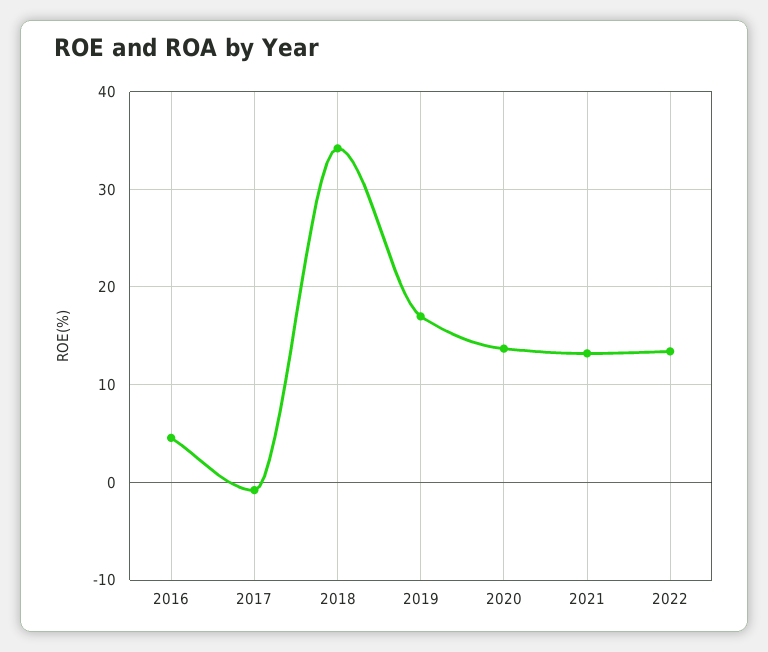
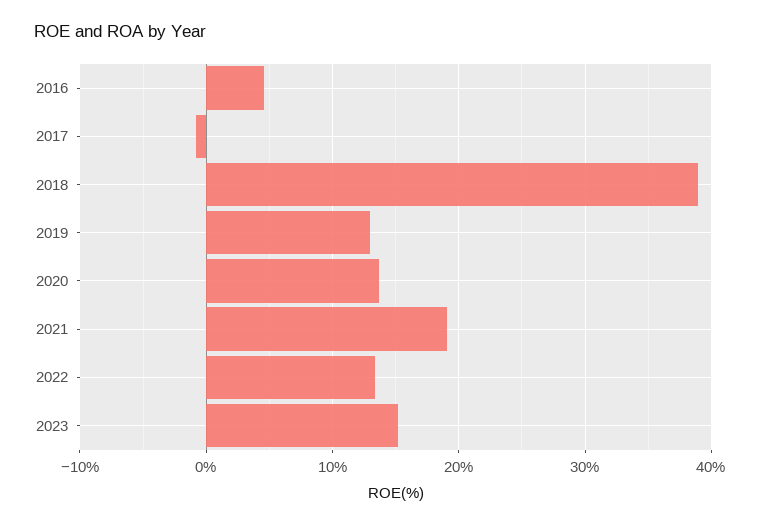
2018: 34 -> 39
2019: 17 -> 13
2021: 13 -> 19
2023: none -> 15

